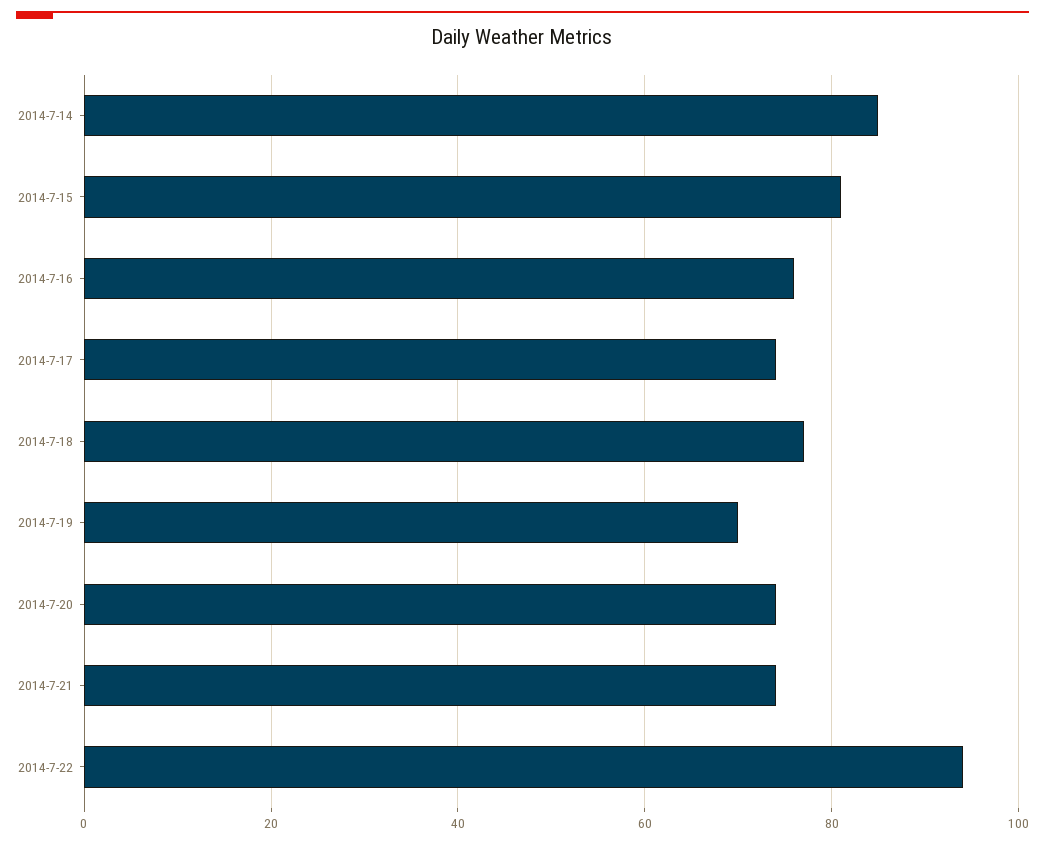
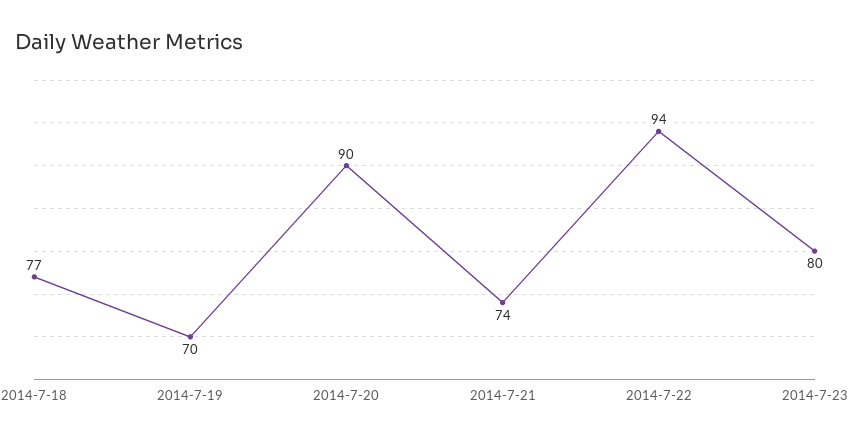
2014-7-14: 85 -> none
2014-7-15: 80 -> none
2014-7-16: 75 -> none
2014-7-17: 75 -> none
2014-7-20: 75 -> 90
2014-7-23: none -> 80

